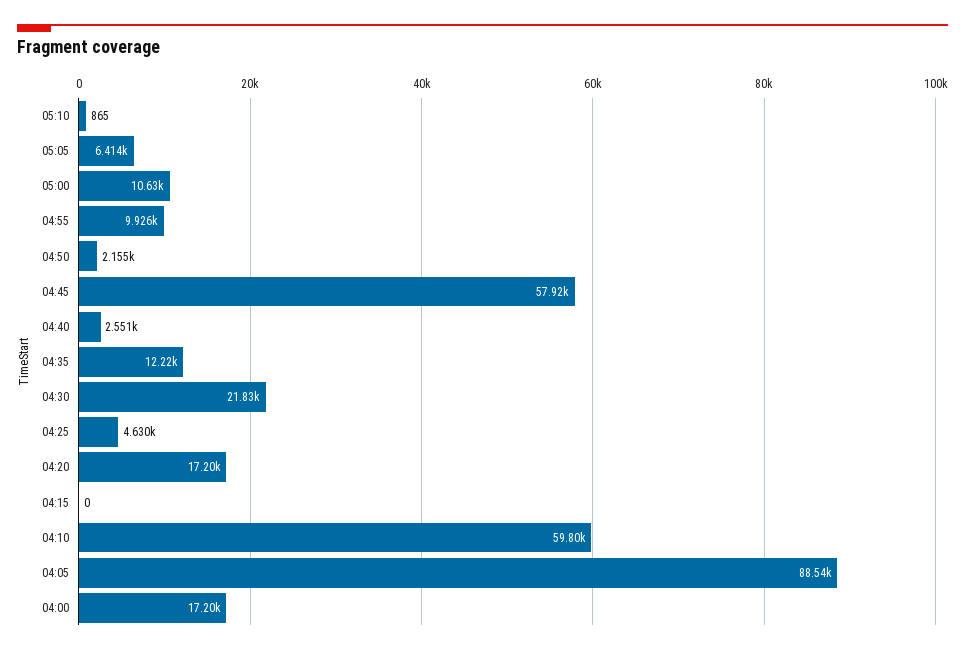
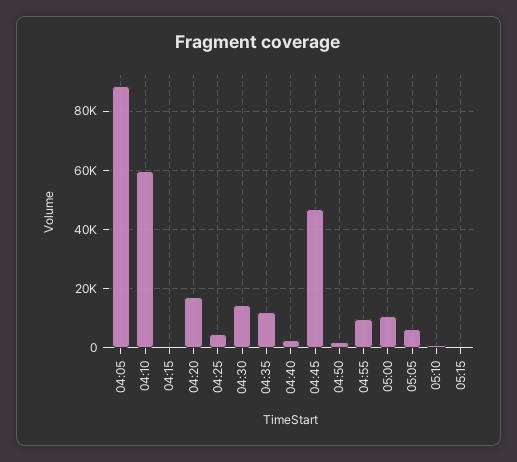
04:45: 57920 -> 47500
04:30: 21830 -> 15000
04:00: 17200 -> none
05:15: none -> 0

